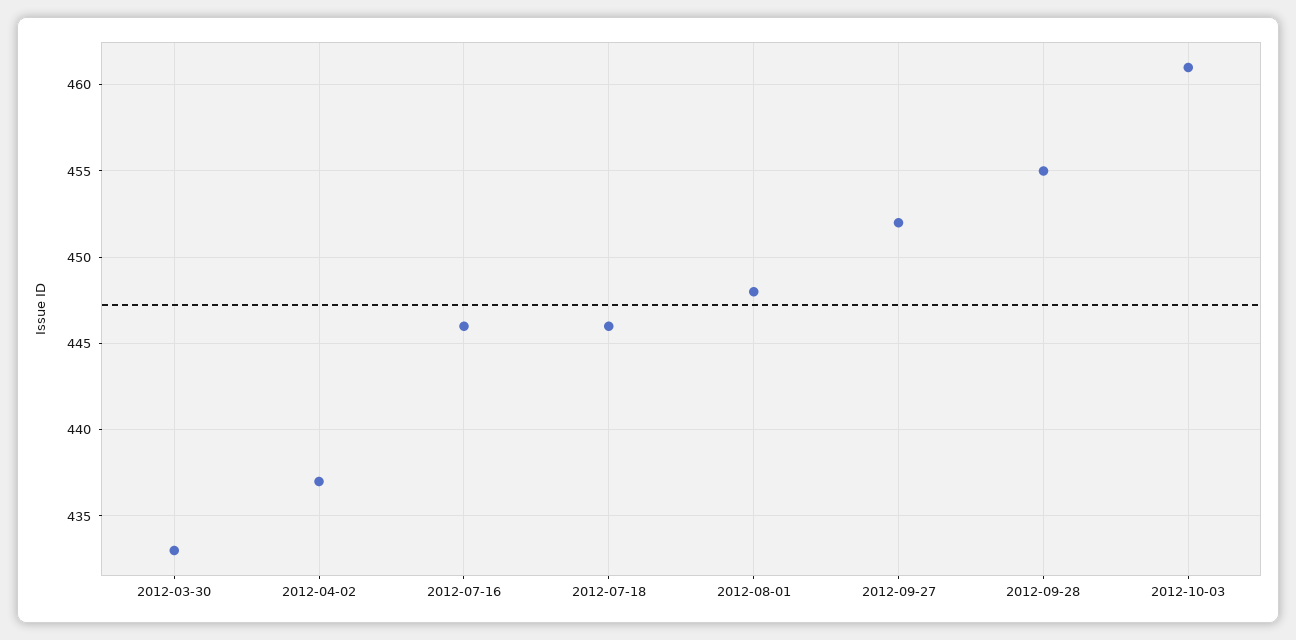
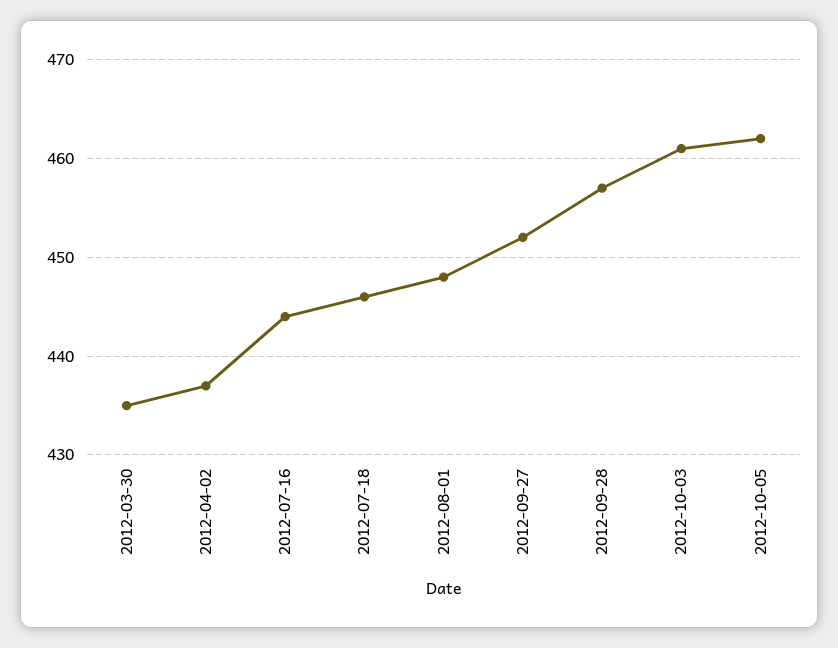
2012-03-30: 433 -> 435
2012-07-16: 446 -> 444
2012-09-28: 455 -> 457
2012-10-05: none -> 462

